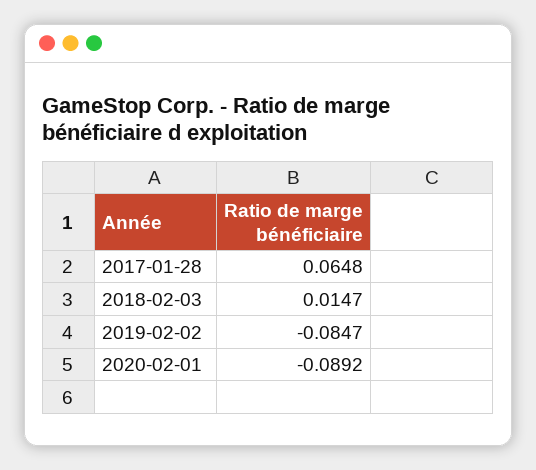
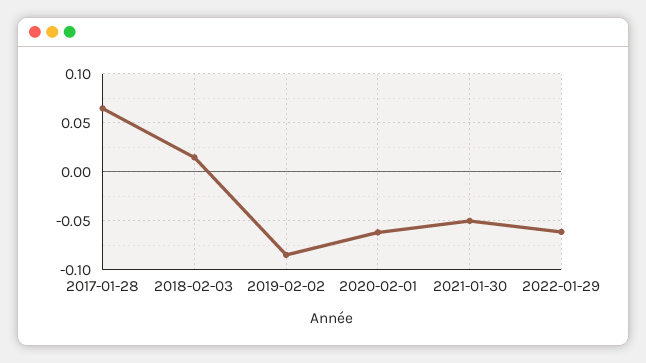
2020-02-01: -0.0892 -> -0.06
2021-01-30: none -> -0.05
2022-01-29: none -> -0.06

